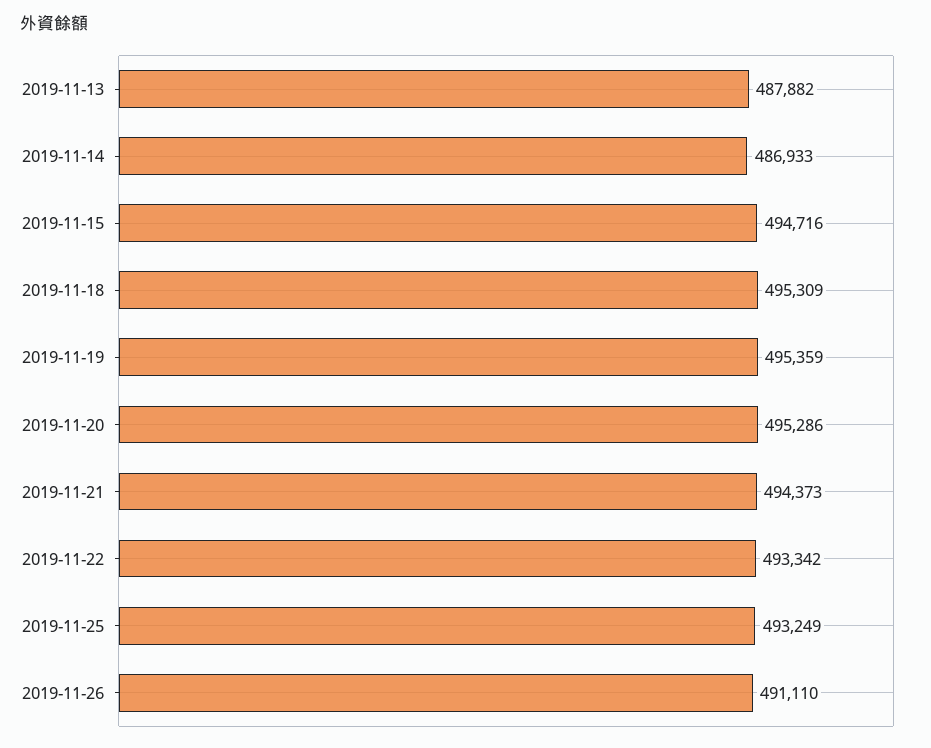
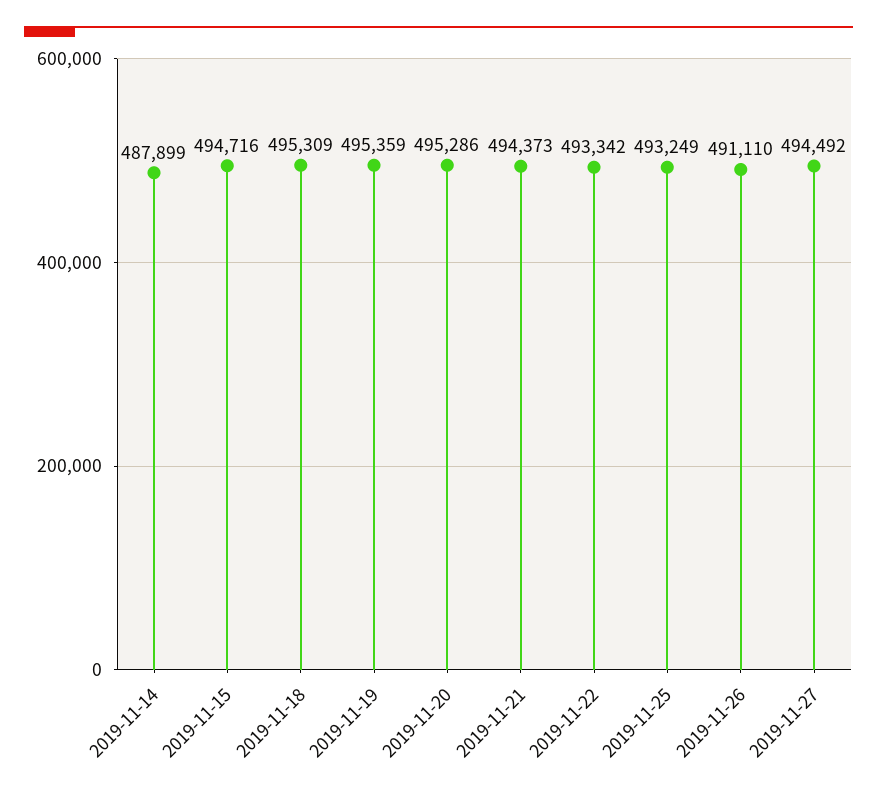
2019-11-13: 487882 -> none
2019-11-14: 486933 -> 487899
2019-11-27: none -> 494492

